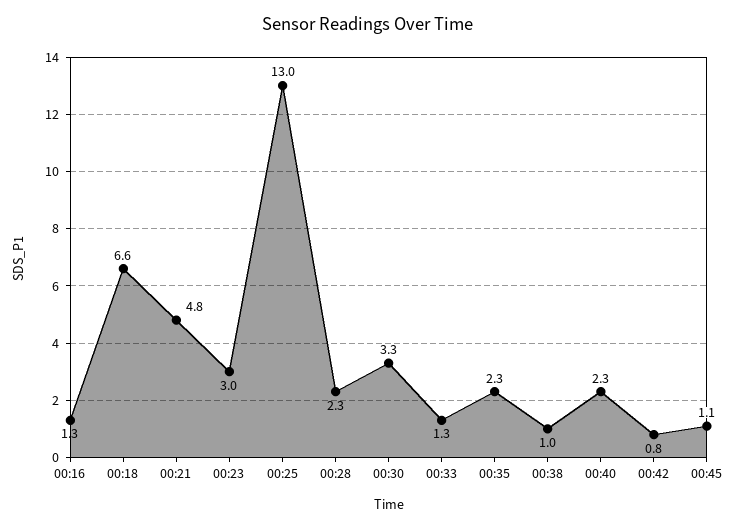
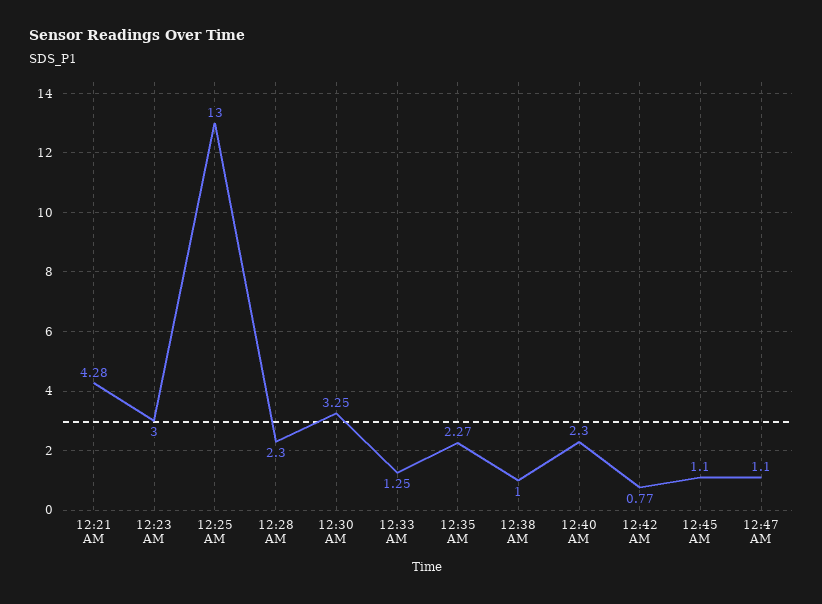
00:16: 1.3 -> none
00:18: 6.6 -> none
00:21: 4.8 -> 4.28
12:47 AM: none -> 1.1

